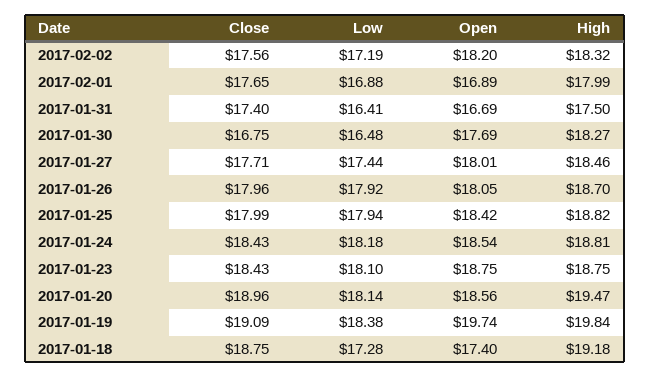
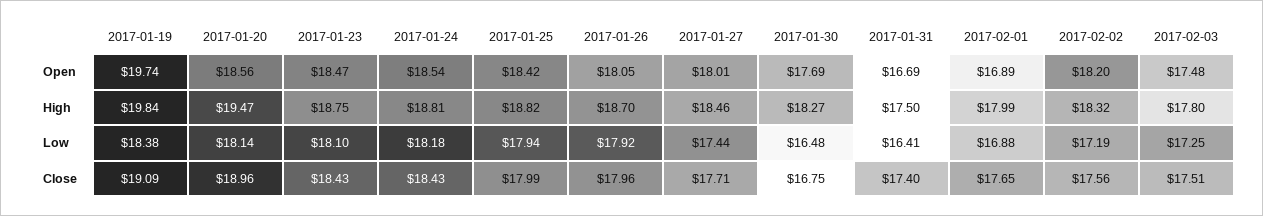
Open, 2017-01-23: 18.75 -> 18.47
Close, 2017-01-18: 18.75 -> none
Low, 2017-01-18: 17.28 -> none
Open, 2017-01-18: 17.4 -> none
High, 2017-01-18: 19.18 -> none
Open, 2017-02-03: none -> 17.48
High, 2017-02-03: none -> 17.8
Low, 2017-02-03: none -> 17.25
Close, 2017-02-03: none -> 17.51

